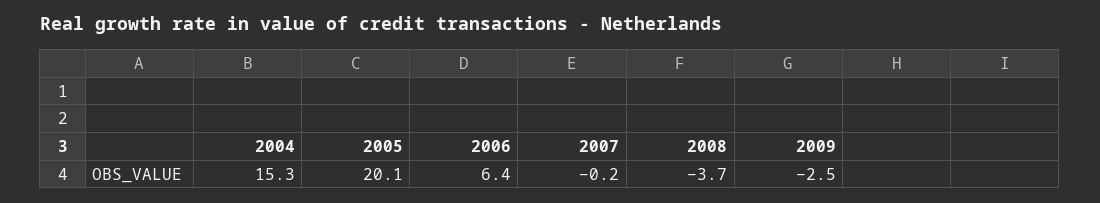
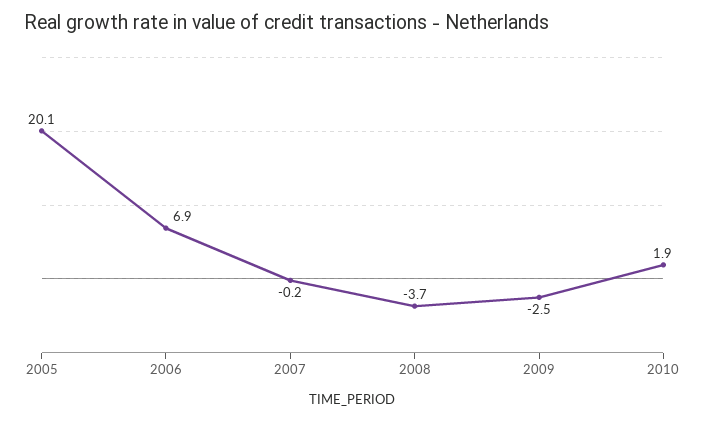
2004: 15.3 -> none
2006: 6.4 -> 6.9
2010: none -> 1.9

